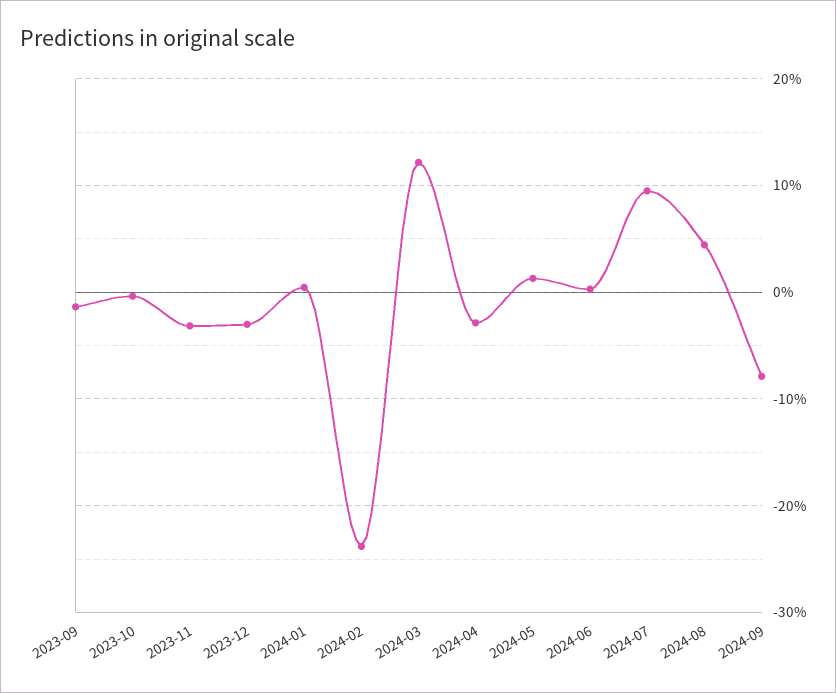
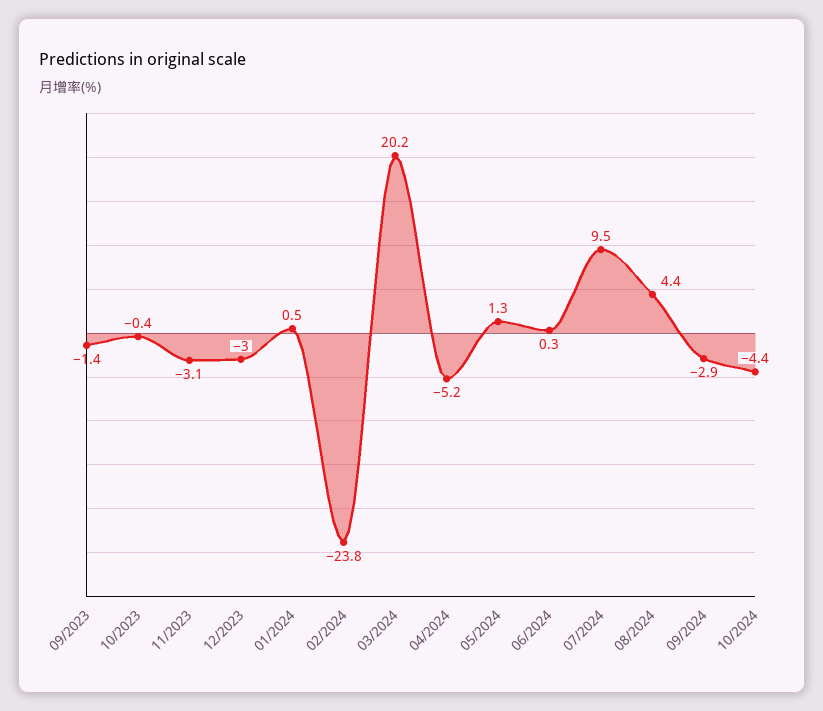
2024-03: 12 -> 20.2
2024-04: -3 -> -5.2
2024-09: -8 -> -2.9
10/2024: none -> -4.4

